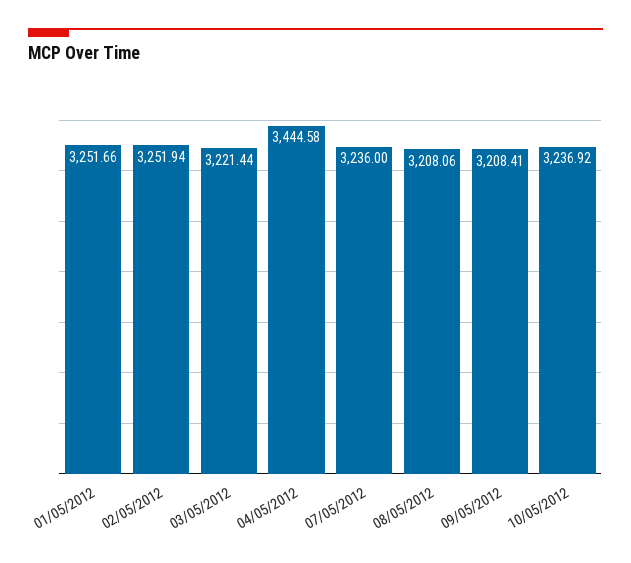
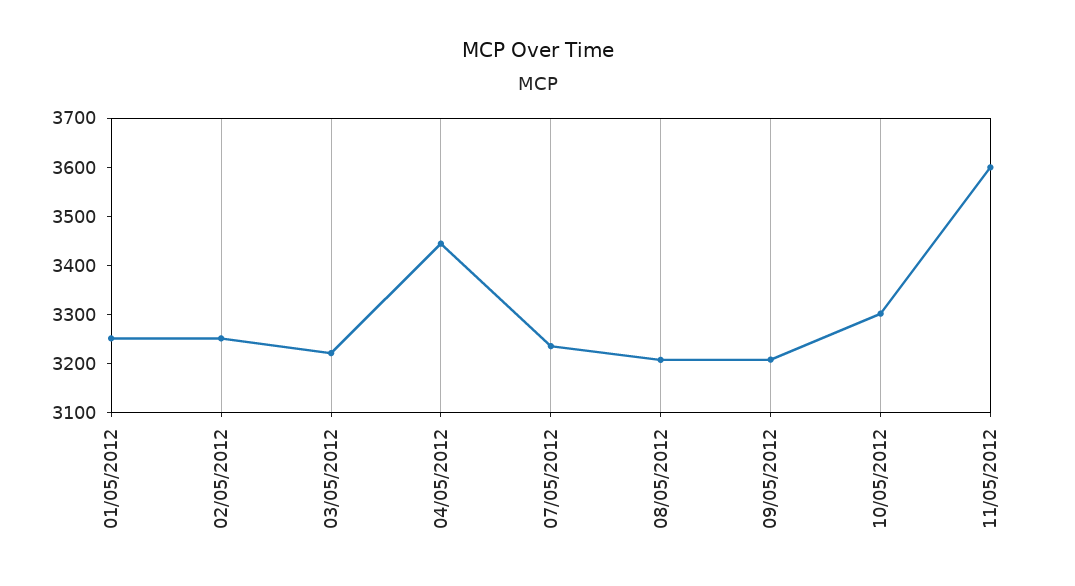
10/05/2012: 3236.92 -> 3300
11/05/2012: none -> 3600

